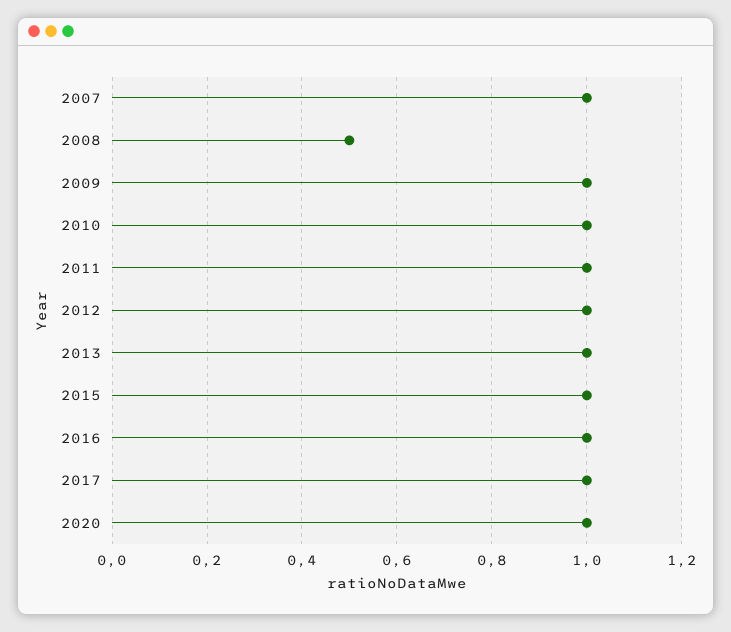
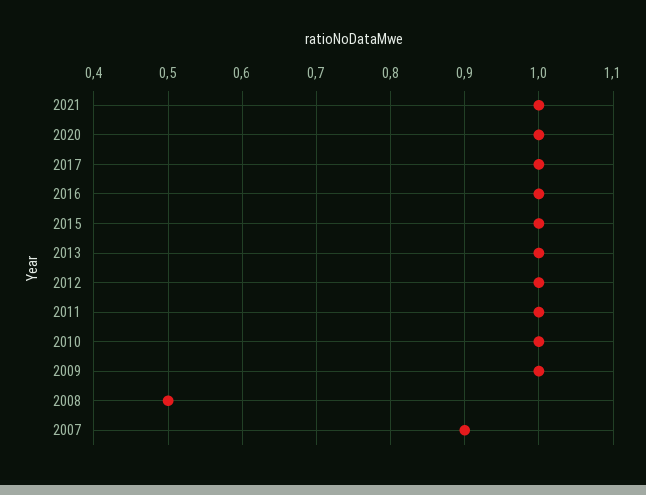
2007: 1 -> 0.9
2021: none -> 1

